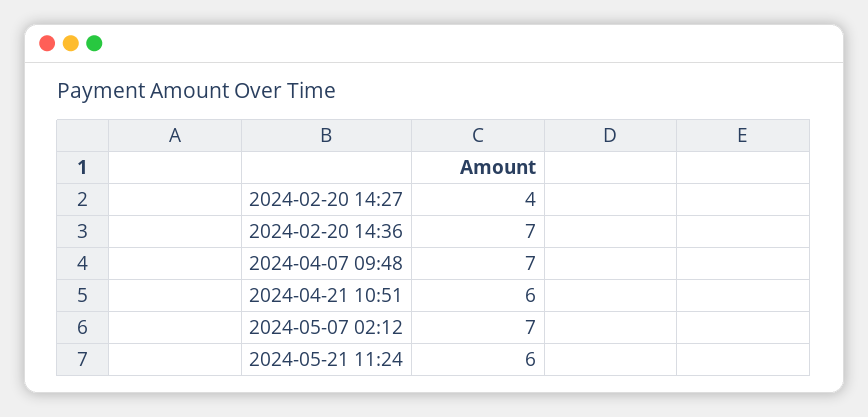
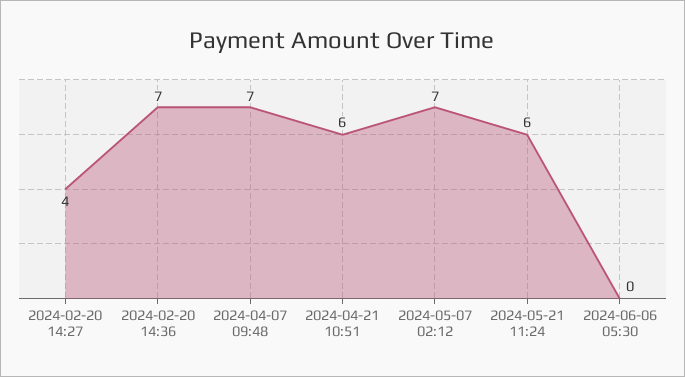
2024-06-06 05:30: none -> 0

